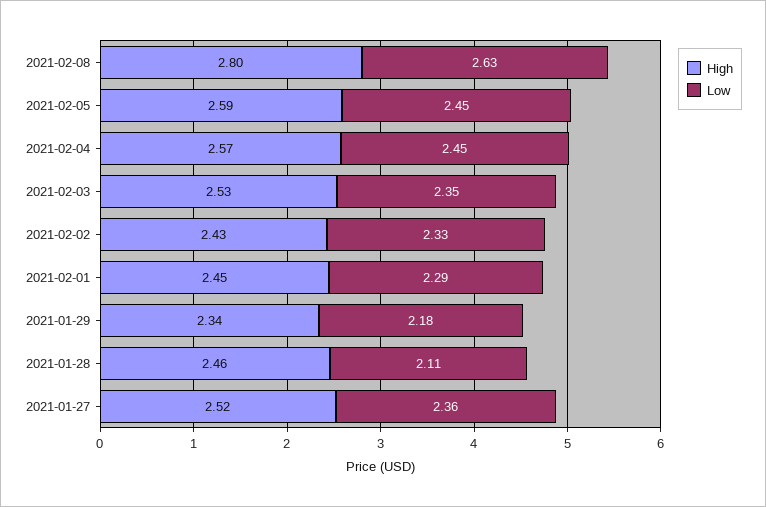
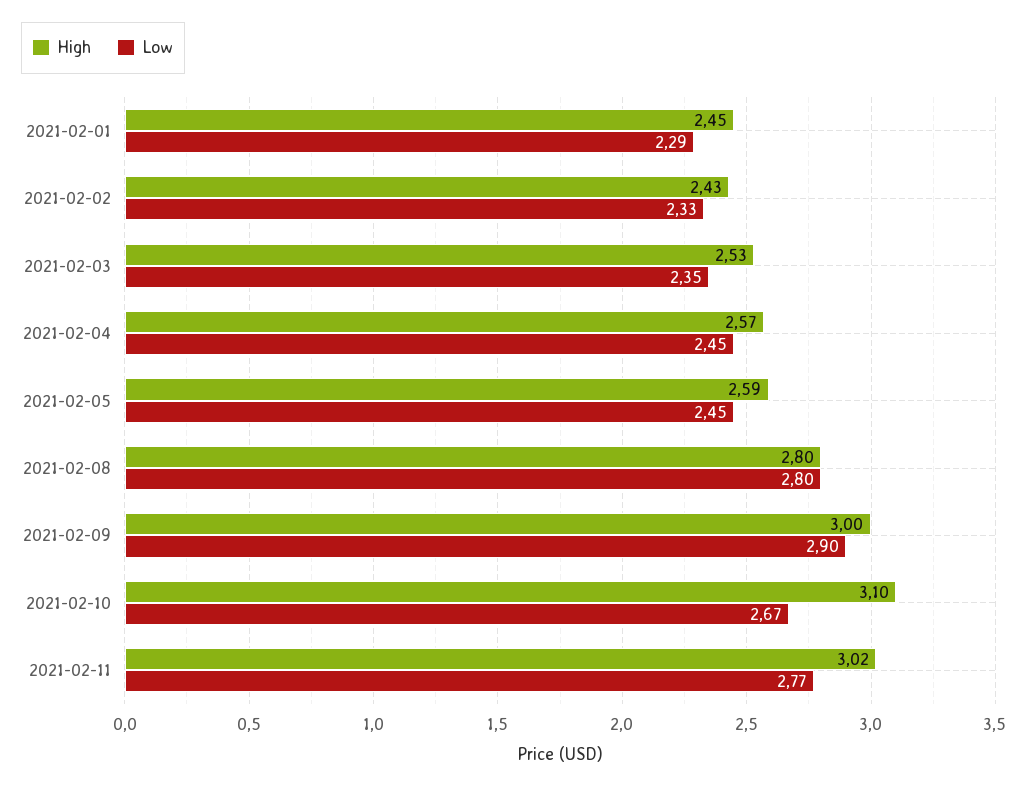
Low, 2021-02-08: 2.63 -> 2.8
High, 2021-01-29: 2.34 -> none
Low, 2021-01-29: 2.18 -> none
High, 2021-01-28: 2.46 -> none
Low, 2021-01-28: 2.11 -> none
High, 2021-01-27: 2.52 -> none
Low, 2021-01-27: 2.36 -> none
High, 2021-02-09: none -> 3
Low, 2021-02-09: none -> 2.9
High, 2021-02-10: none -> 3.1
Low, 2021-02-10: none -> 2.67
High, 2021-02-11: none -> 3.02
Low, 2021-02-11: none -> 2.77

